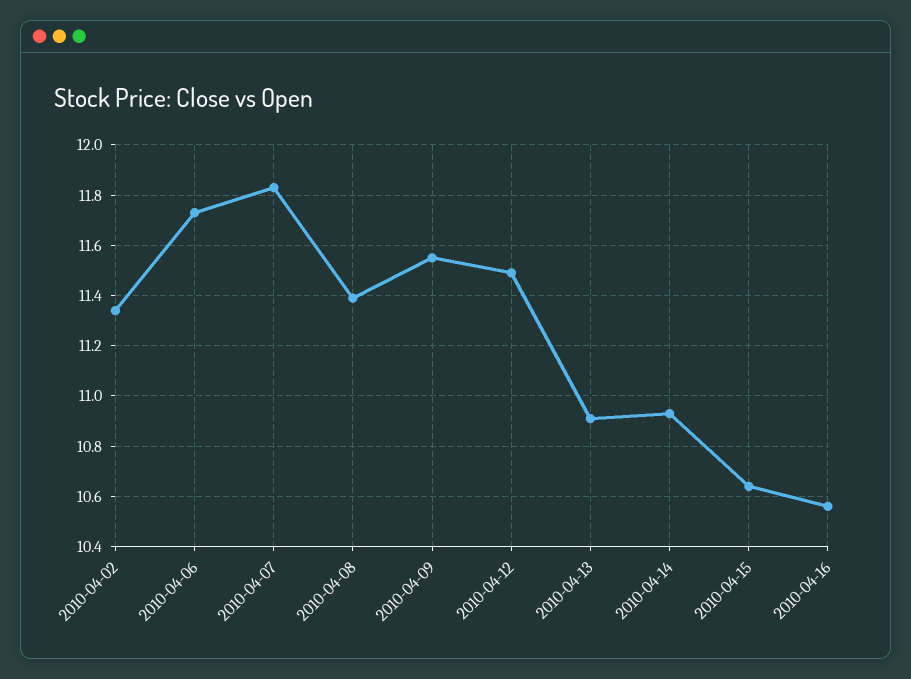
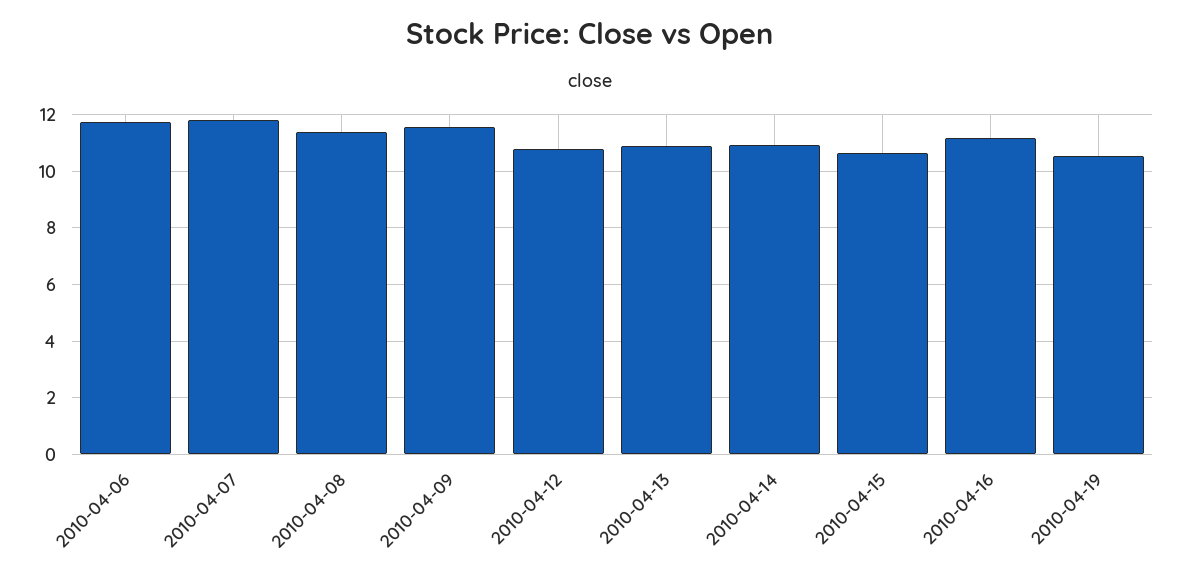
2010-04-02: 11.35 -> none
2010-04-12: 11.5 -> 10.75
2010-04-16: 10.55 -> 11.25
2010-04-19: none -> 10.5

